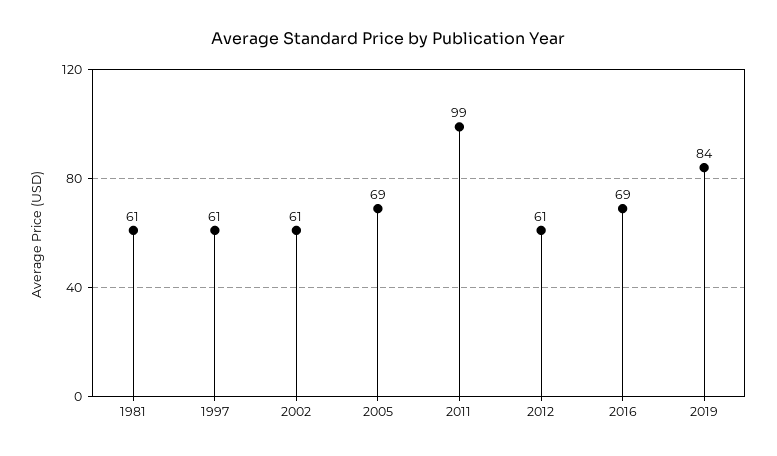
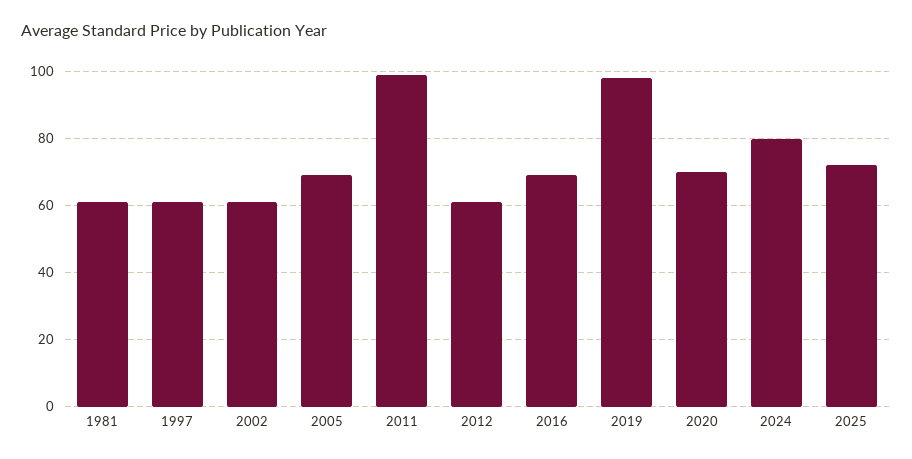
2019: 84 -> 98
2020: none -> 70
2024: none -> 80
2025: none -> 72

